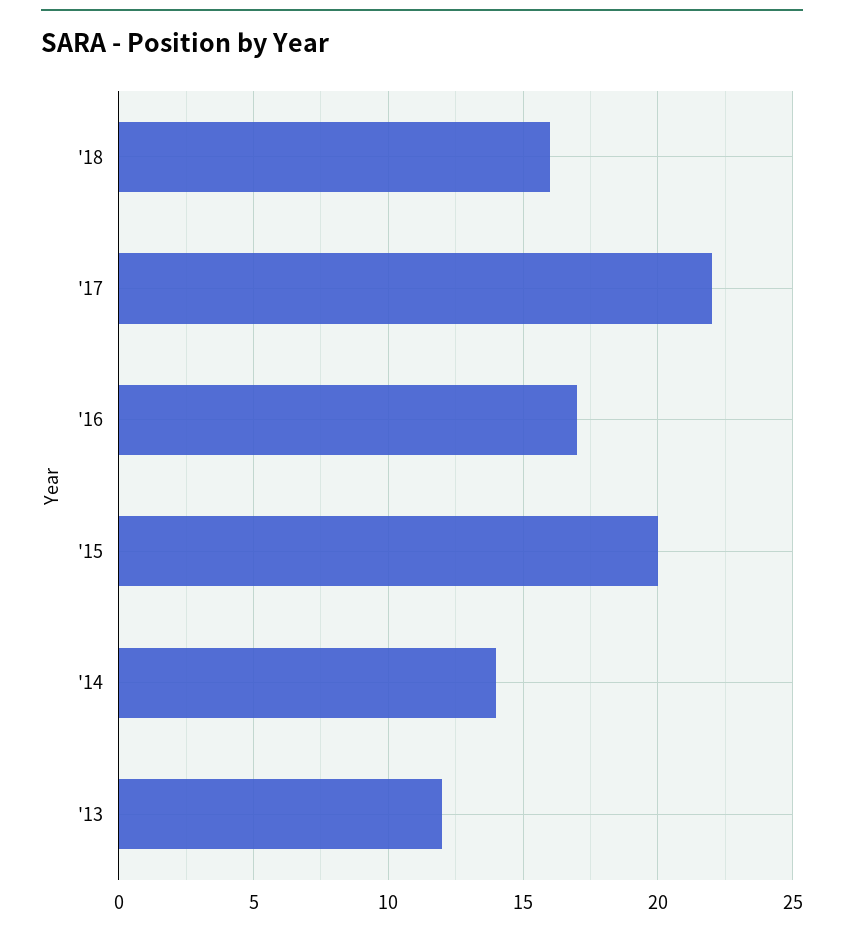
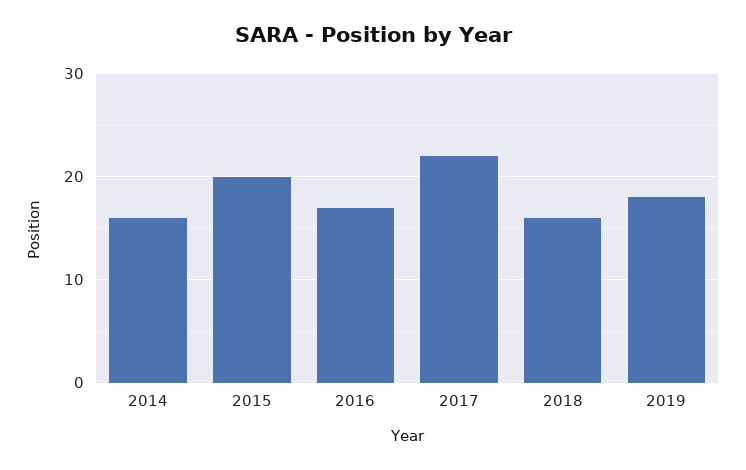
'14: 14 -> 16
'13: 12 -> none
2019: none -> 18

